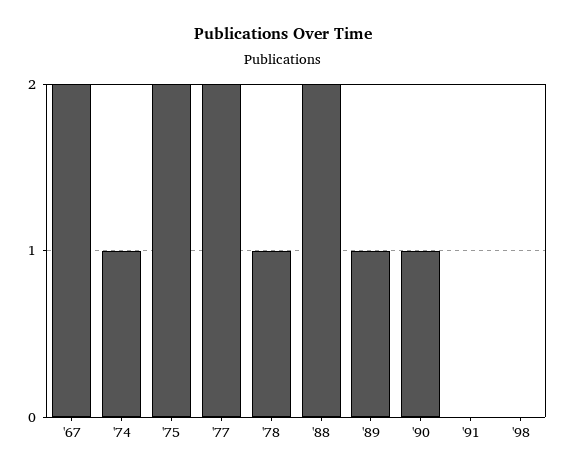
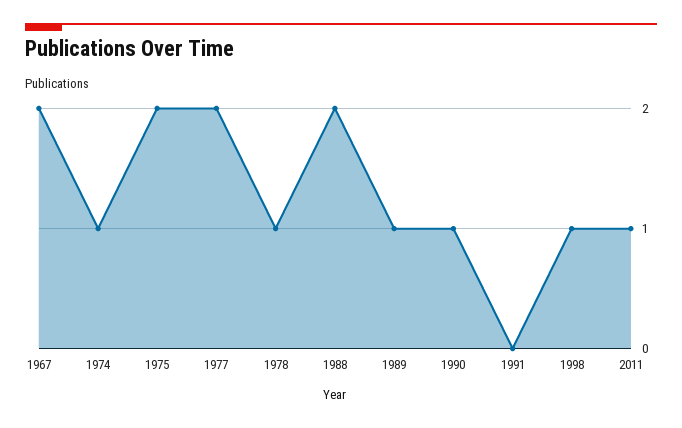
'98: 0 -> 1
2011: none -> 1

